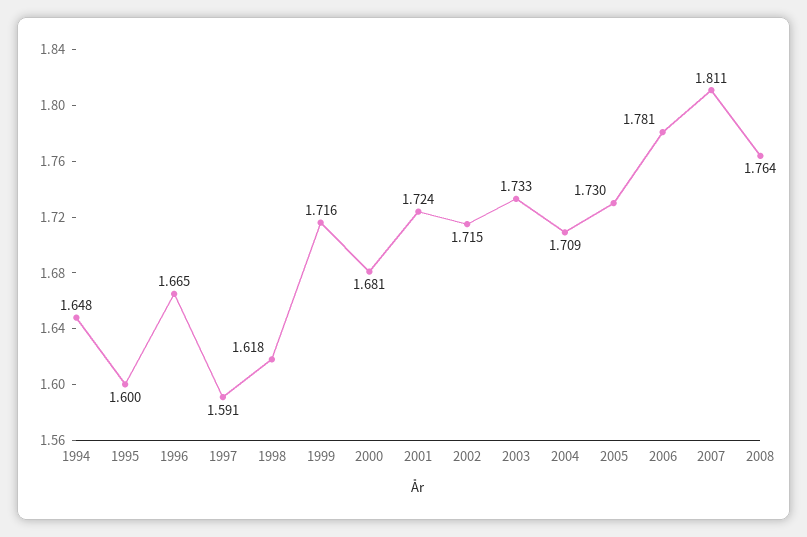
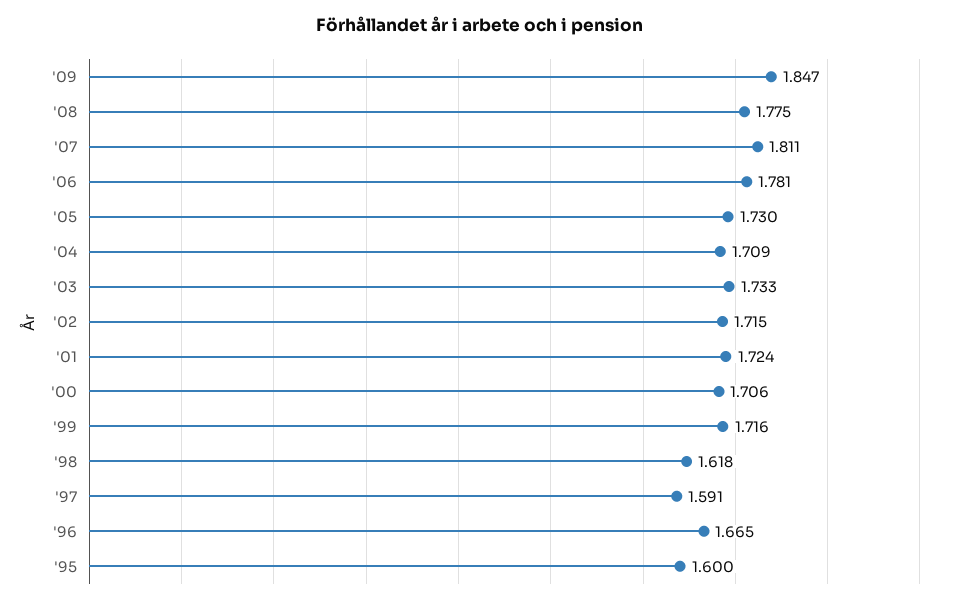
1994: 1.648 -> none
2000: 1.681 -> 1.706
2008: 1.764 -> 1.775
'09: none -> 1.847

